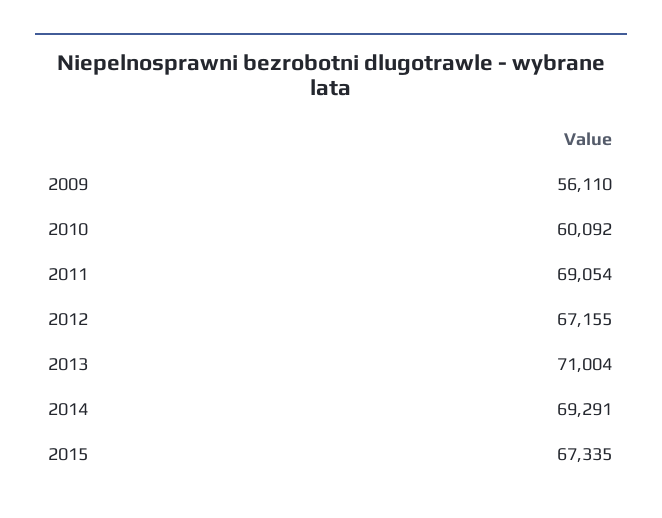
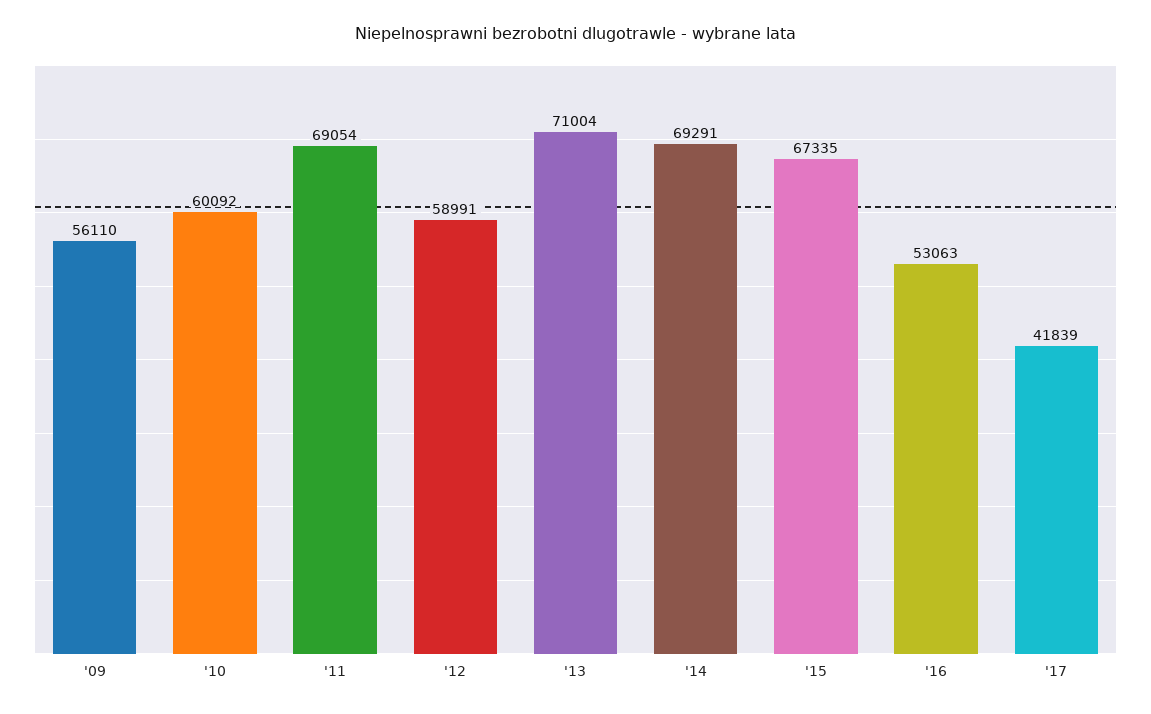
2012: 67155 -> 58991
'16: none -> 53063
'17: none -> 41839

